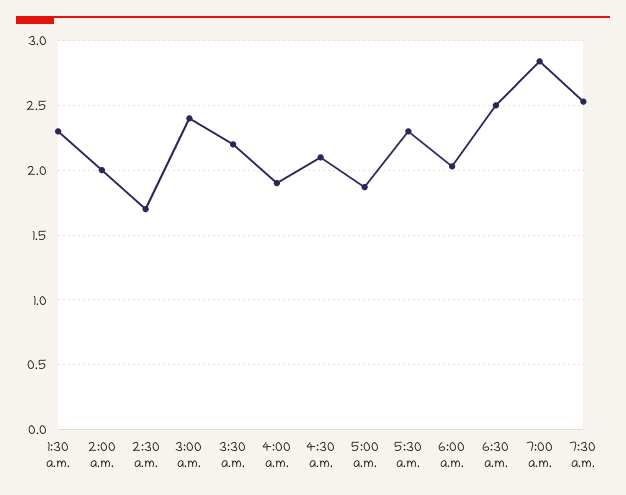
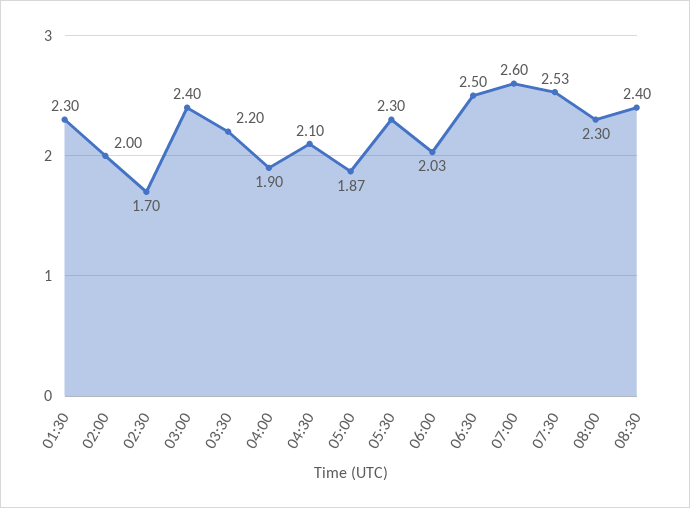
7:00 a.m.: 2.85 -> 2.6
08:00: none -> 2.3
08:30: none -> 2.4

